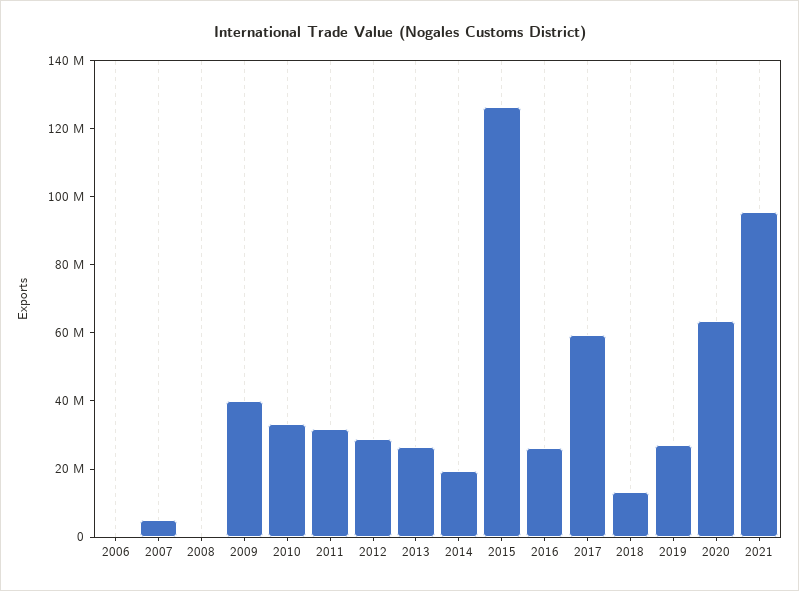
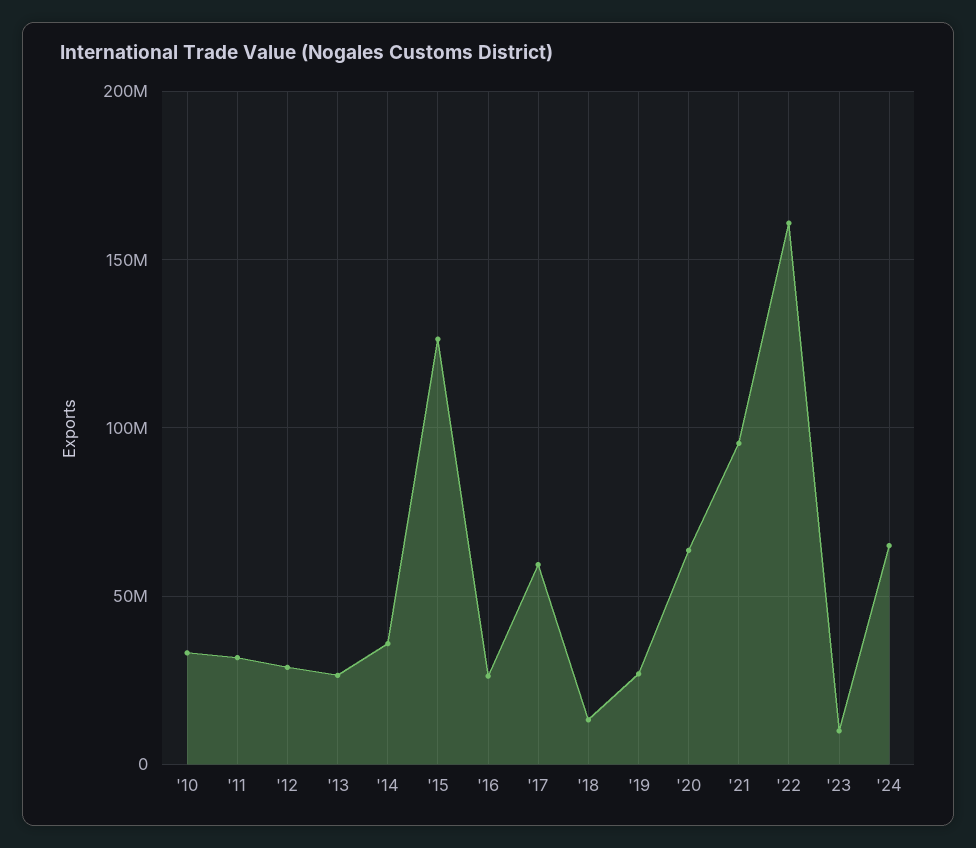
2006: 0 -> none
2007: 5000000 -> none
2008: 0 -> none
2009: 40000000 -> none
2014: 20000000 -> 35000000
'22: none -> 160000000
'23: none -> 10000000
'24: none -> 65000000

